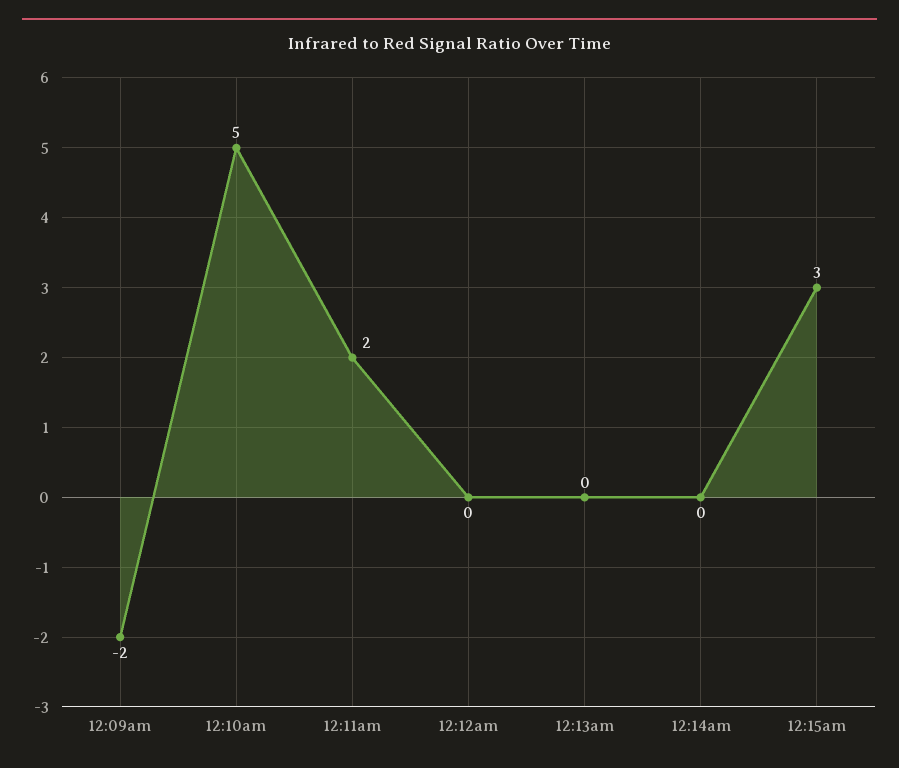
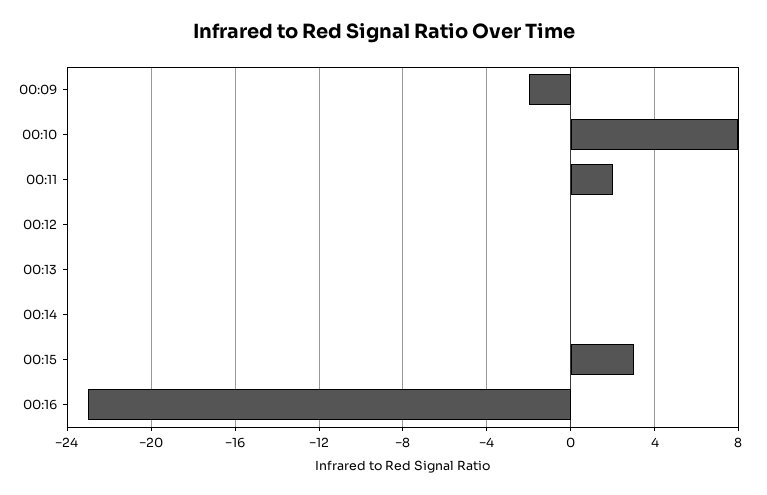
12:10am: 5 -> 8
00:16: none -> -23

